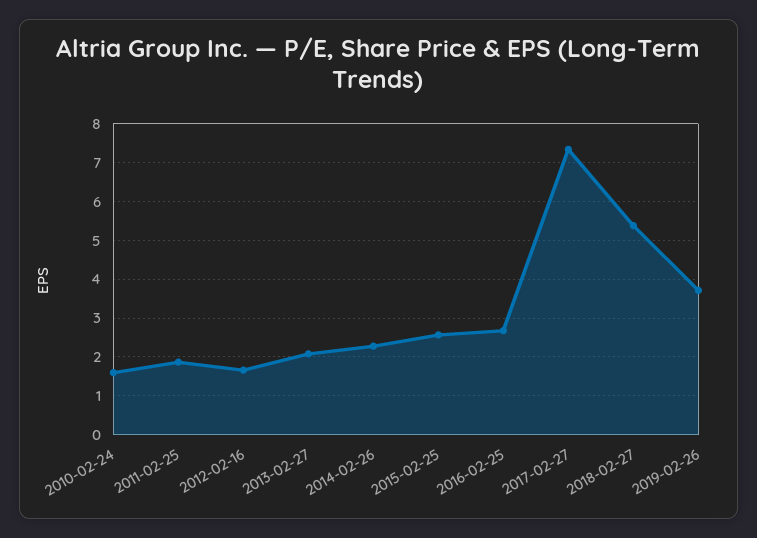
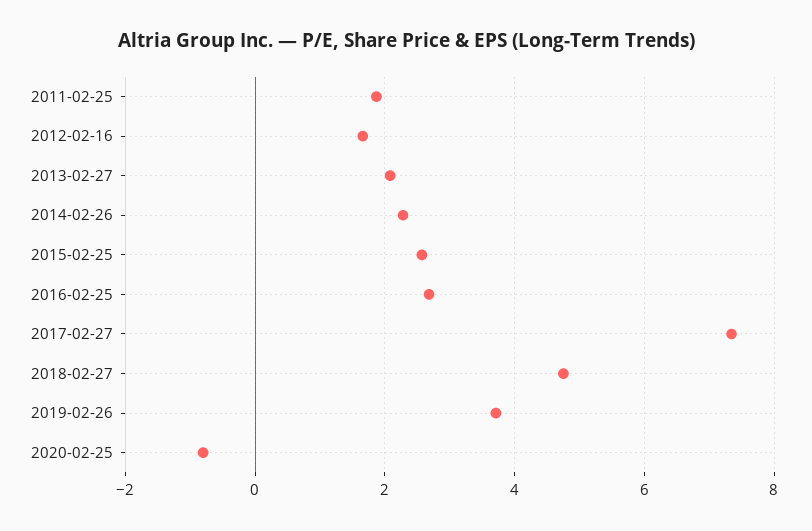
2010-02-24: 1.6 -> none
2018-02-27: 5.4 -> 4.8
2020-02-25: none -> -0.8

